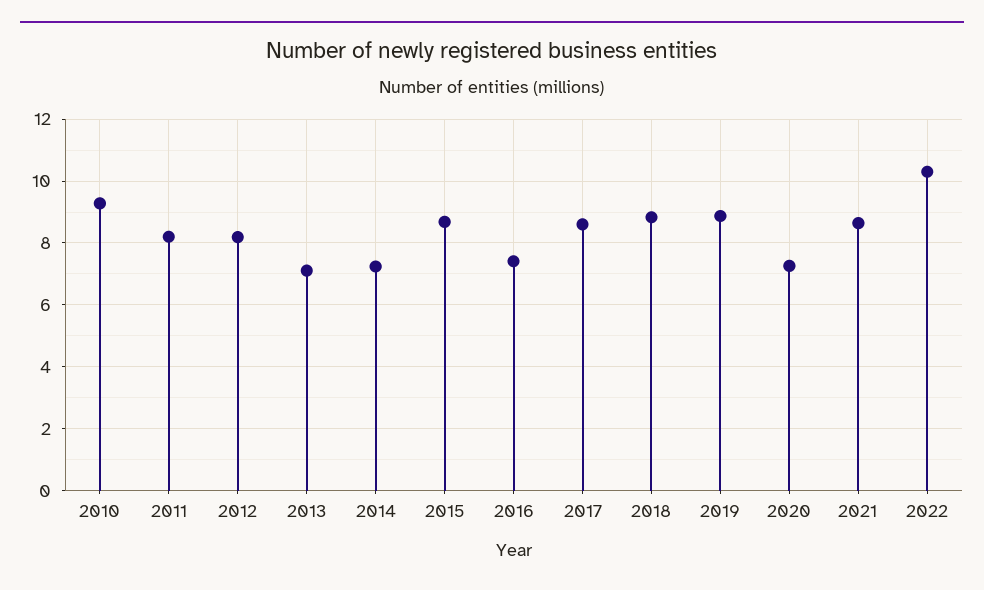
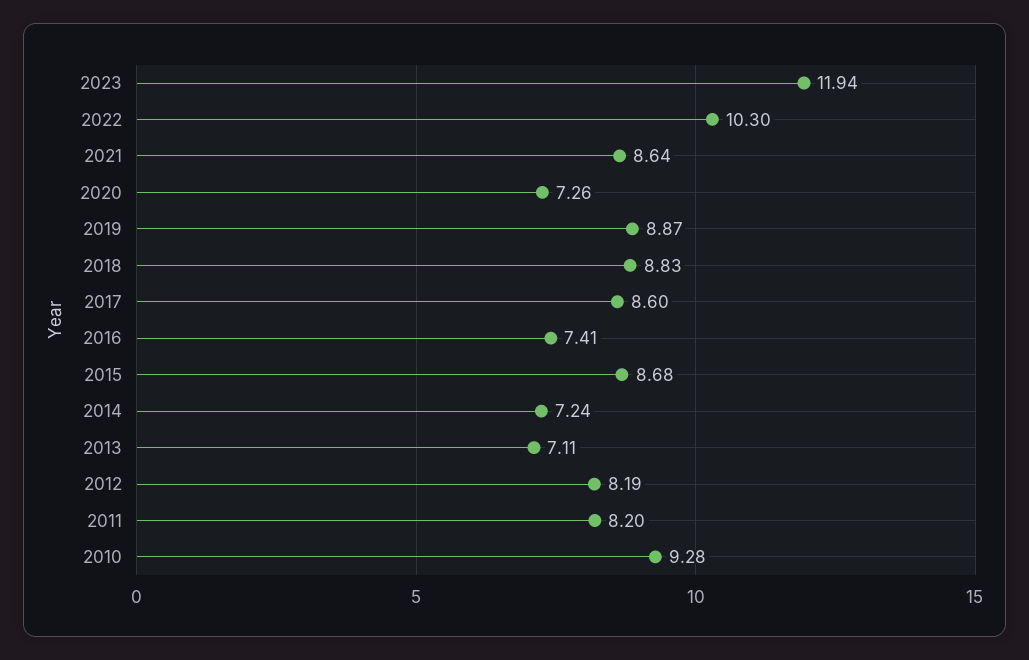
2023: none -> 11.94

